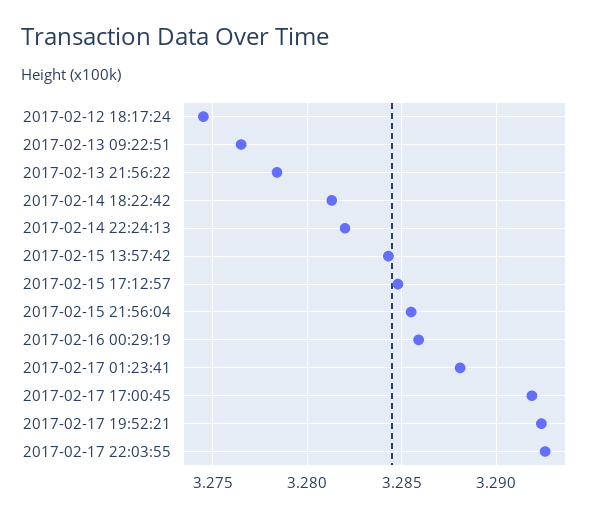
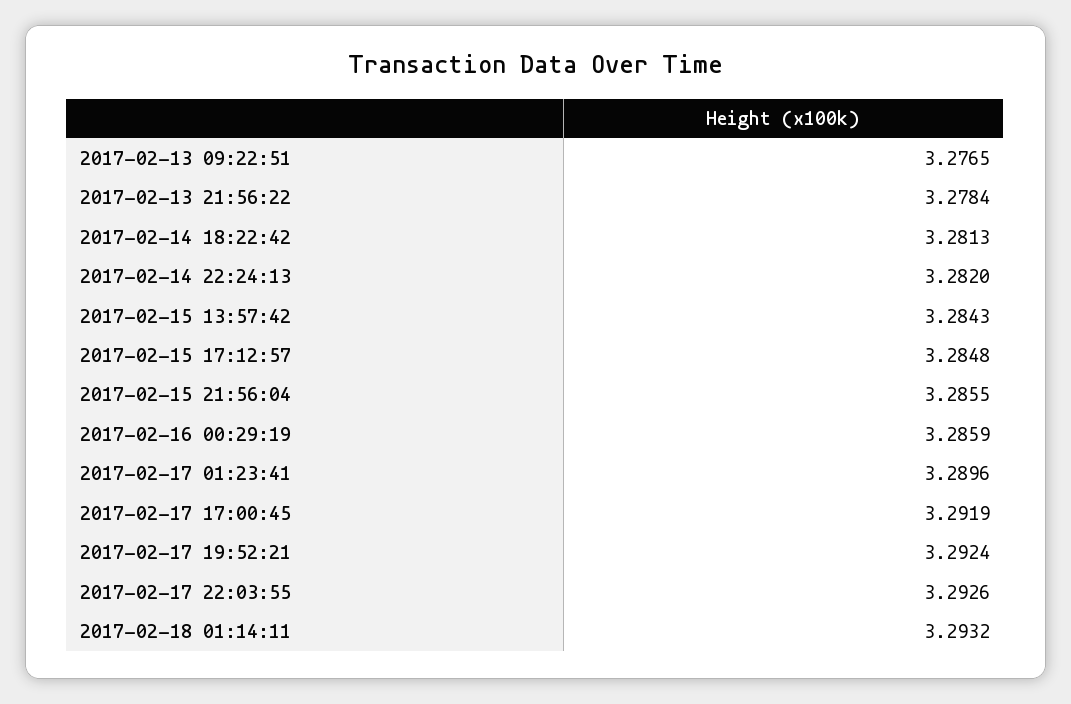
2017-02-12 18:17:24: 3.2745 -> none
2017-02-17 01:23:41: 3.288 -> 3.2896
2017-02-18 01:14:11: none -> 3.2932

